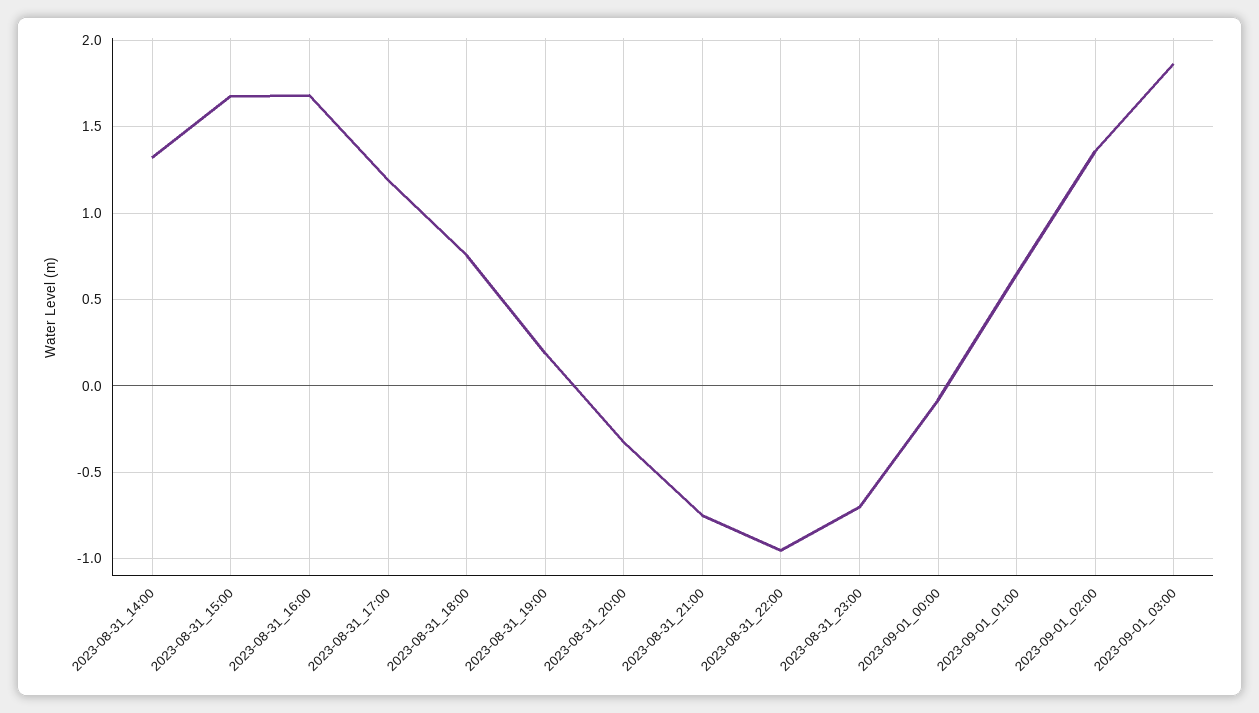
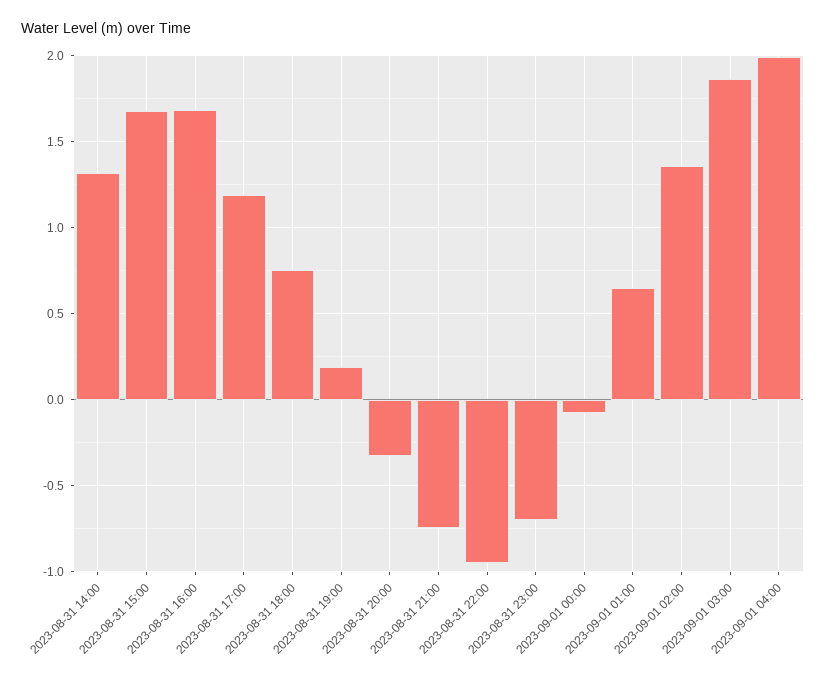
2023-09-01 04:00: none -> 2

